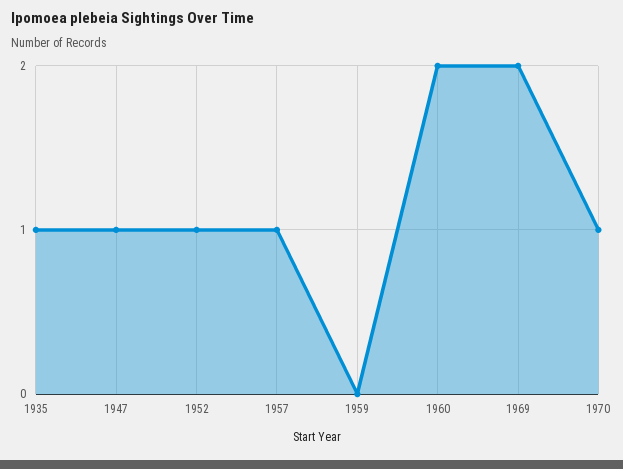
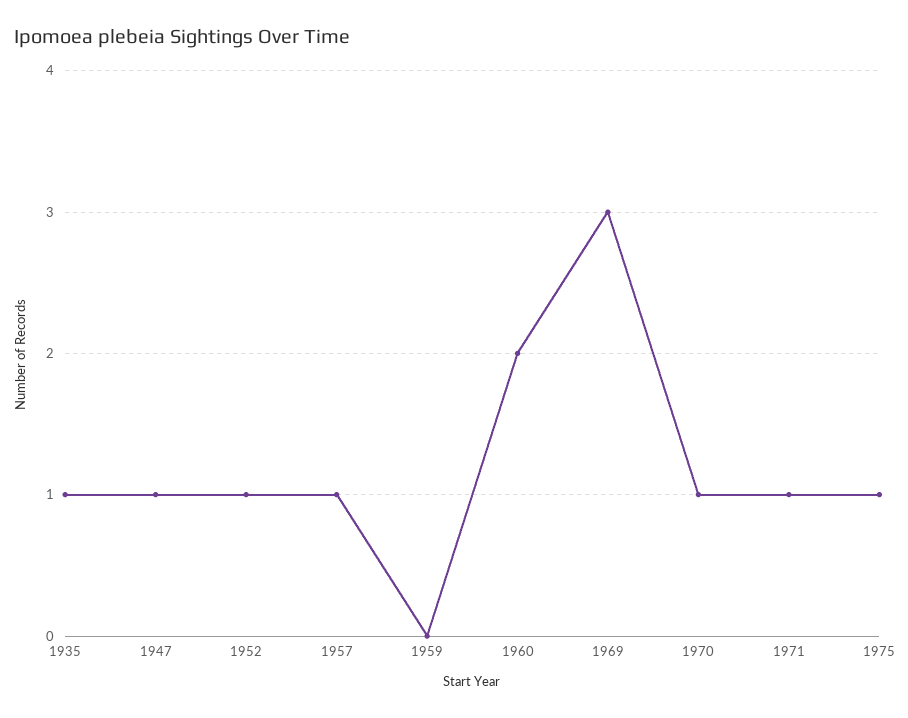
1969: 2 -> 3
1971: none -> 1
1975: none -> 1

